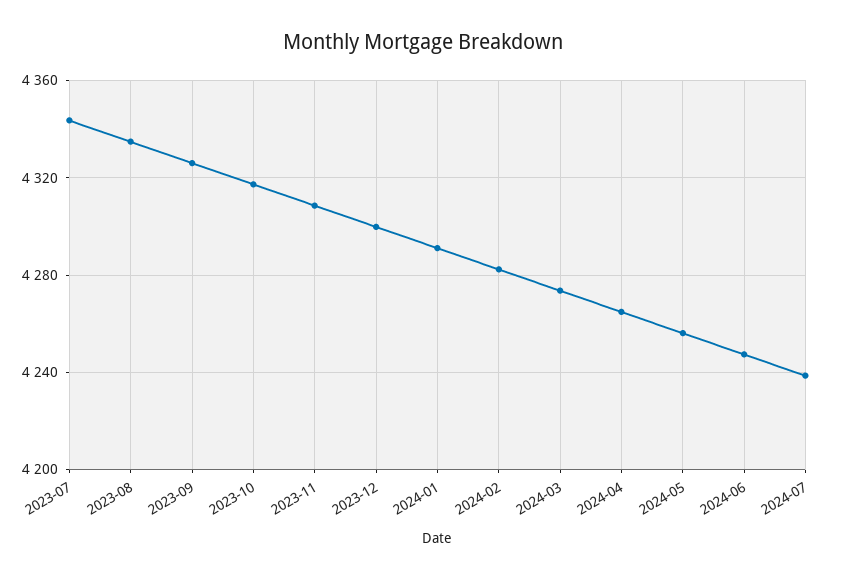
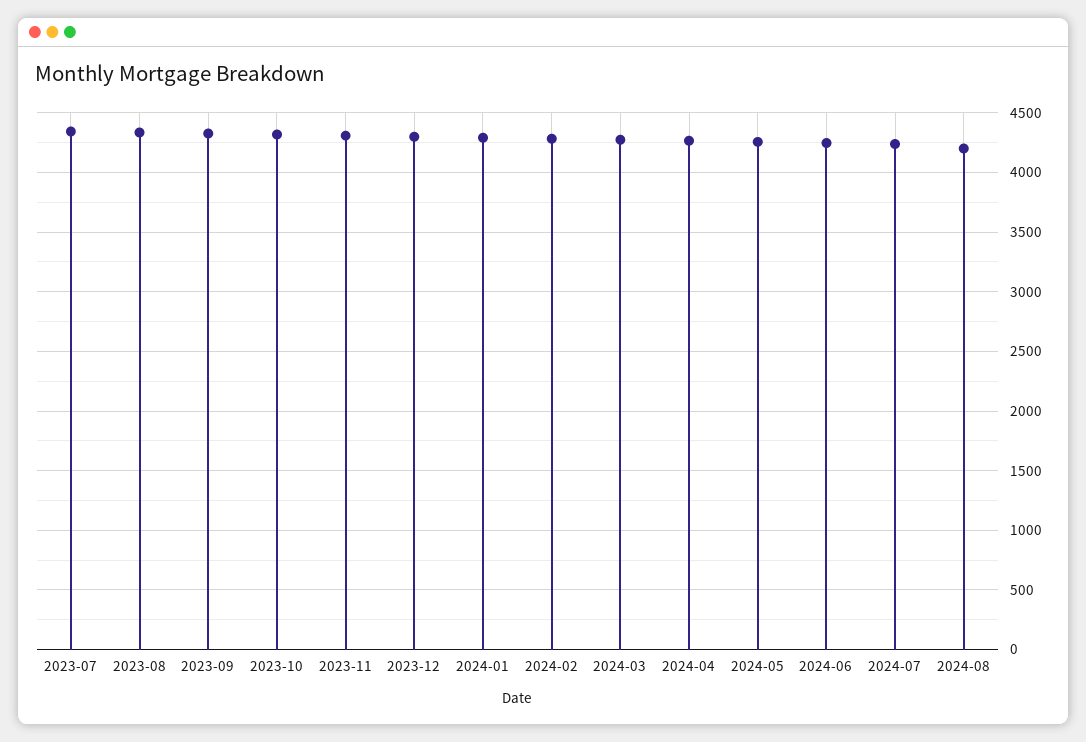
2024-08: none -> 4200

